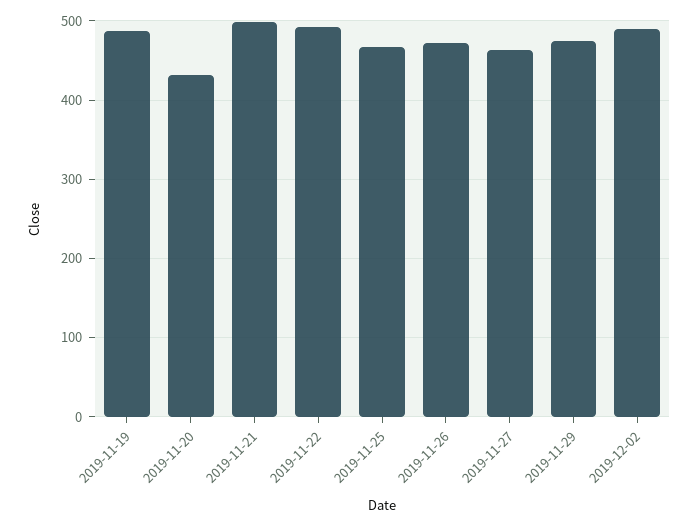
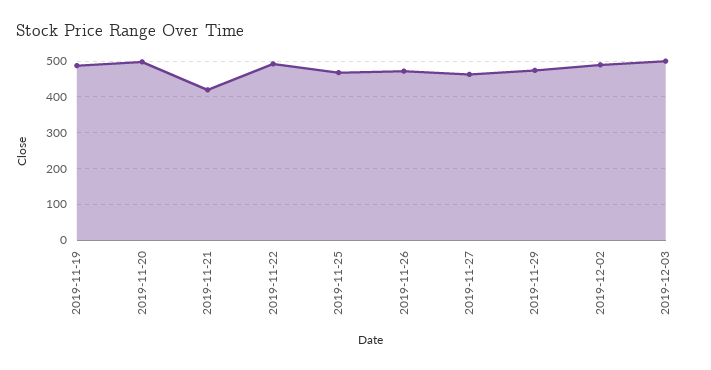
2019-11-20: 430 -> 500
2019-11-21: 500 -> 420
2019-12-03: none -> 500

